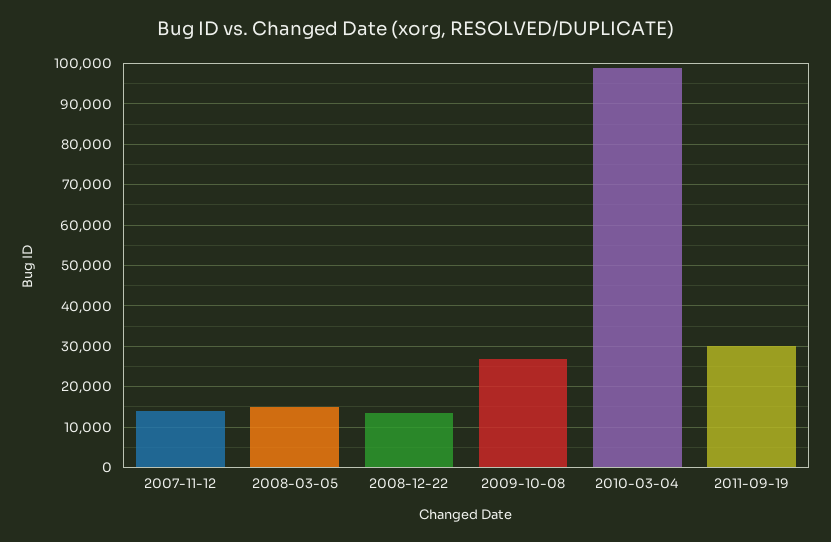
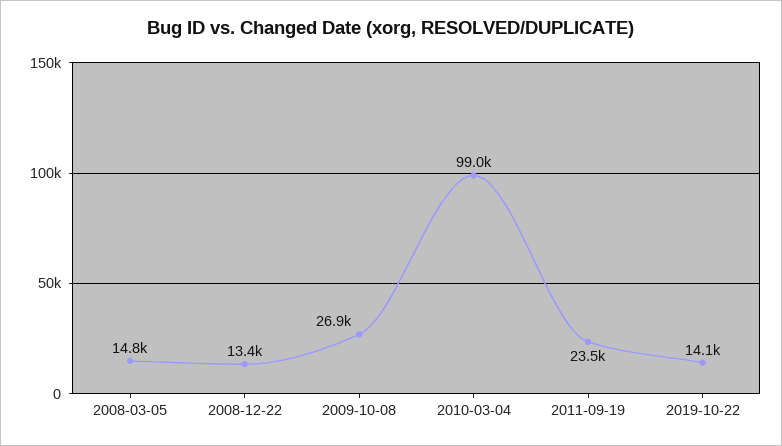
2007-11-12: 14000 -> none
2011-09-19: 30000 -> 23500
2019-10-22: none -> 14100

